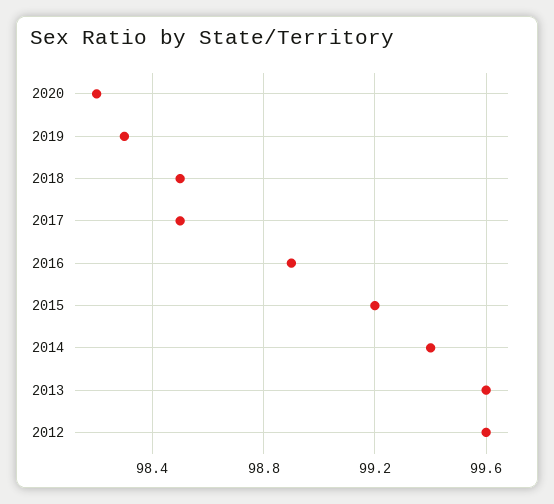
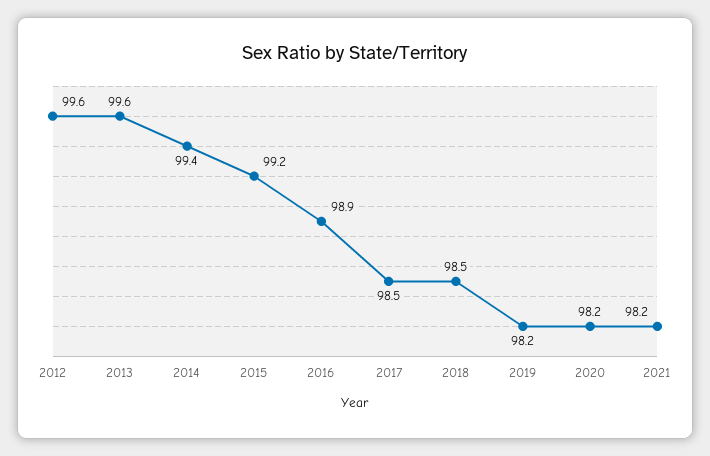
2019: 98.3 -> 98.2
2021: none -> 98.2

